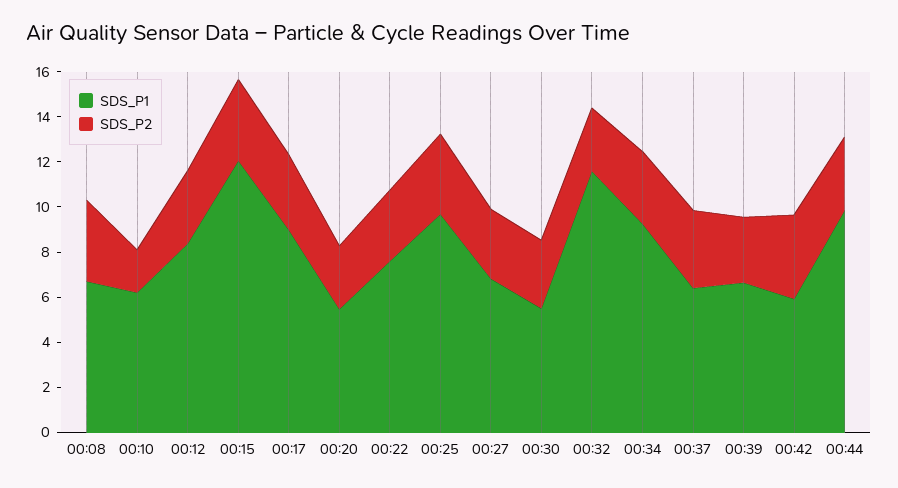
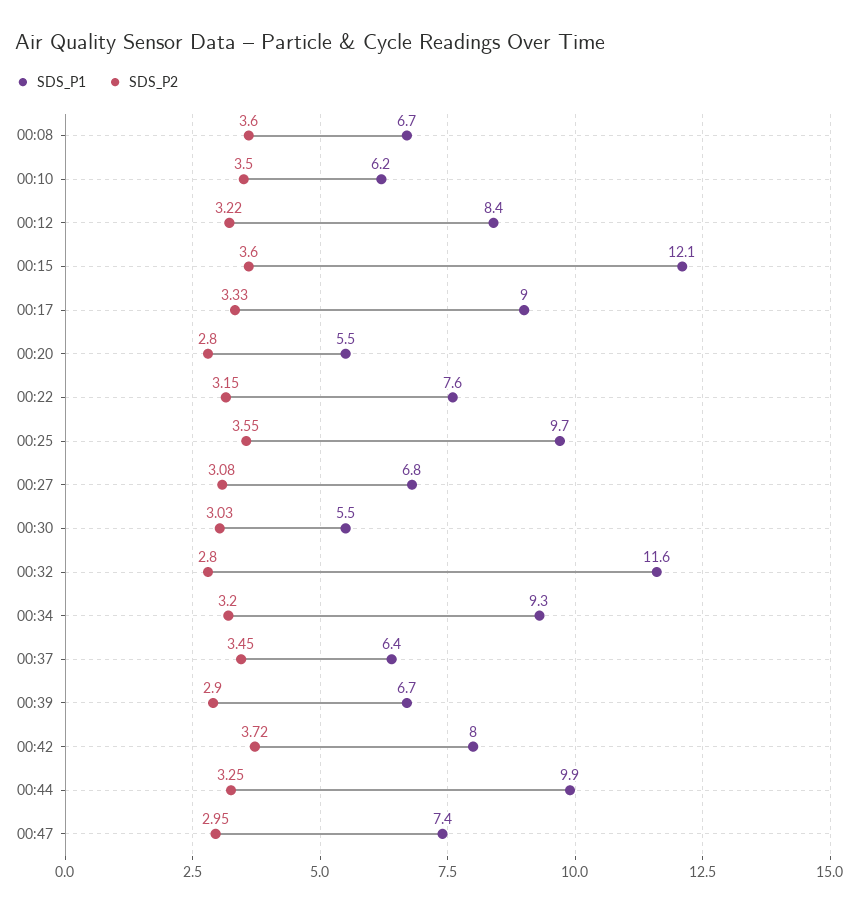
SDS_P2, 00:10: 2 -> 3.5
SDS_P1, 00:42: 6 -> 8
SDS_P1, 00:47: none -> 7.4
SDS_P2, 00:47: none -> 2.95

